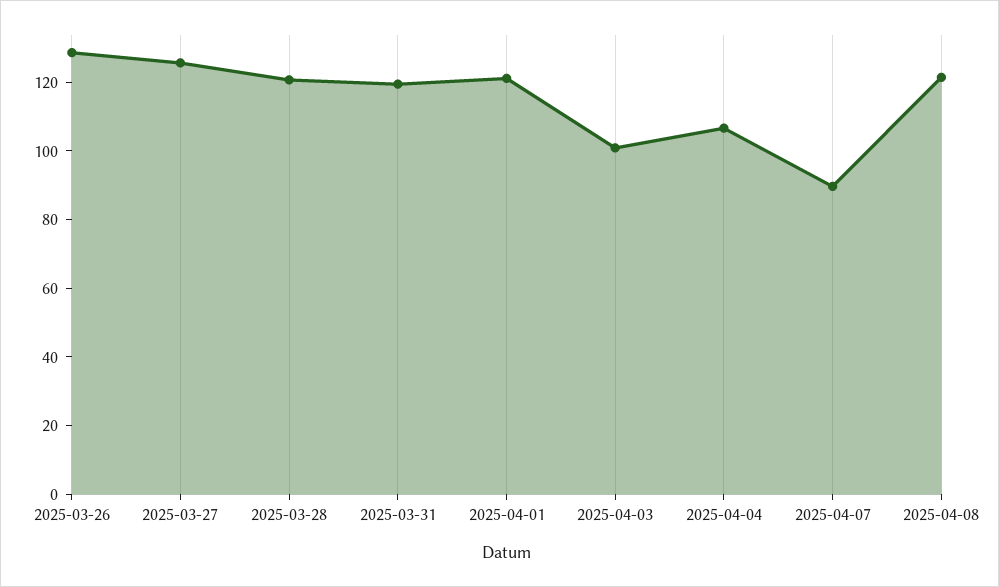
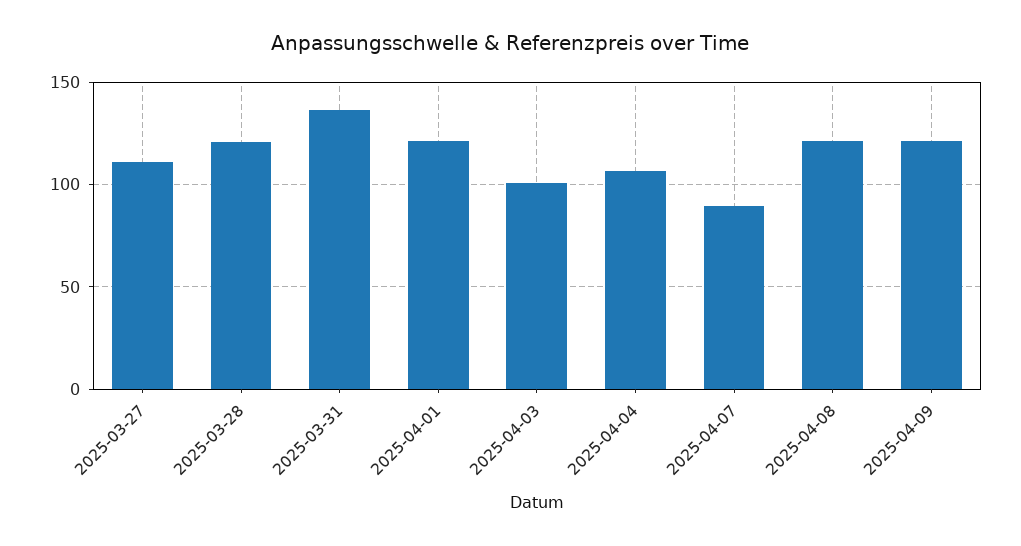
2025-03-26: 130 -> none
2025-03-27: 125 -> 110
2025-03-31: 120 -> 135
2025-04-09: none -> 120

